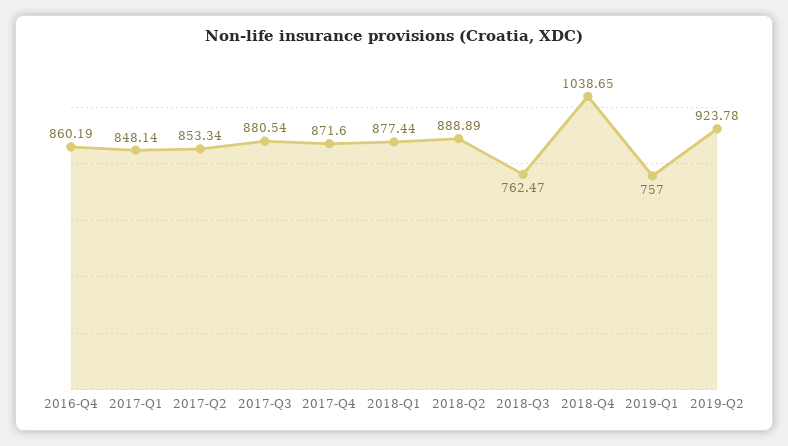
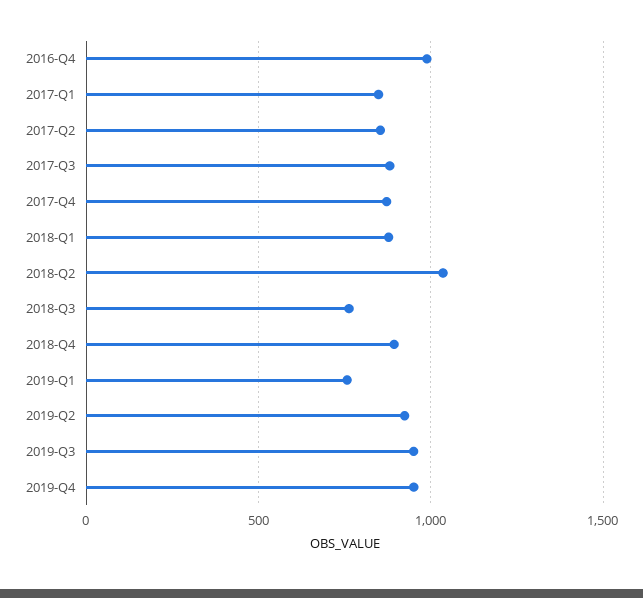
2016-Q4: 860.19 -> 1000
2018-Q2: 888.89 -> 1050
2018-Q4: 1038.65 -> 900
2019-Q3: none -> 950
2019-Q4: none -> 950

